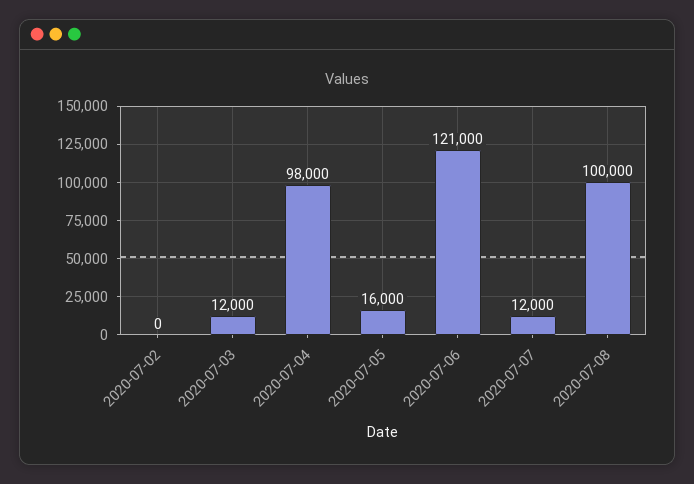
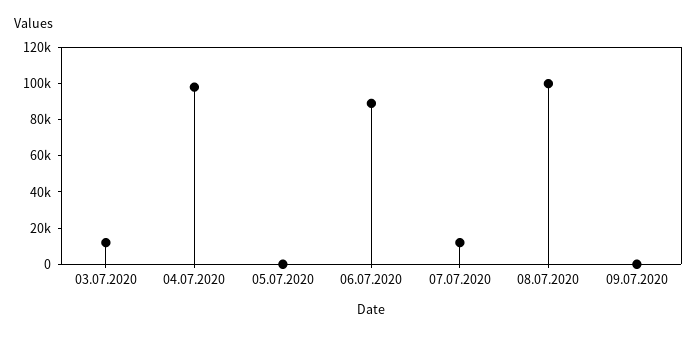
2020-07-02: 0 -> none
2020-07-05: 16000 -> 0
2020-07-06: 121000 -> 90000
09.07.2020: none -> 0

